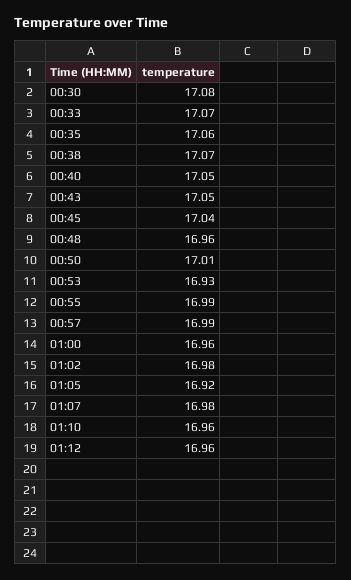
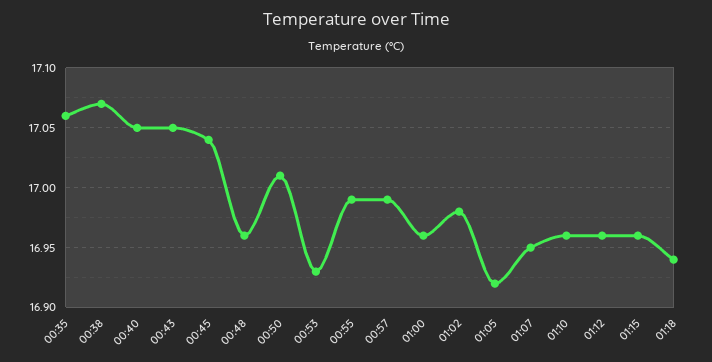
00:30: 17.08 -> none
00:33: 17.07 -> none
01:07: 16.98 -> 16.95
01:15: none -> 16.96
01:18: none -> 16.94

